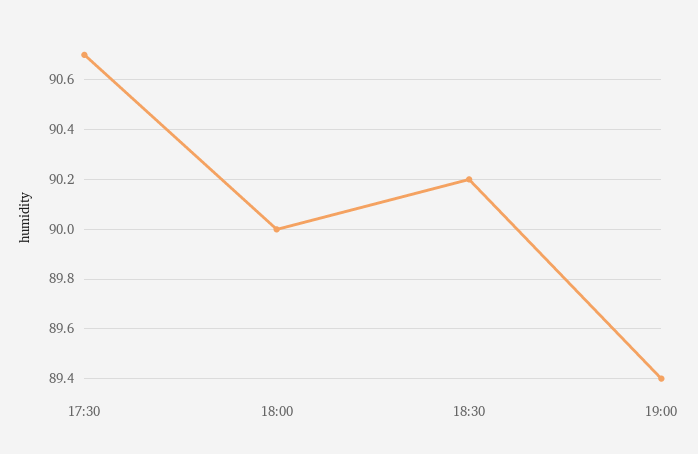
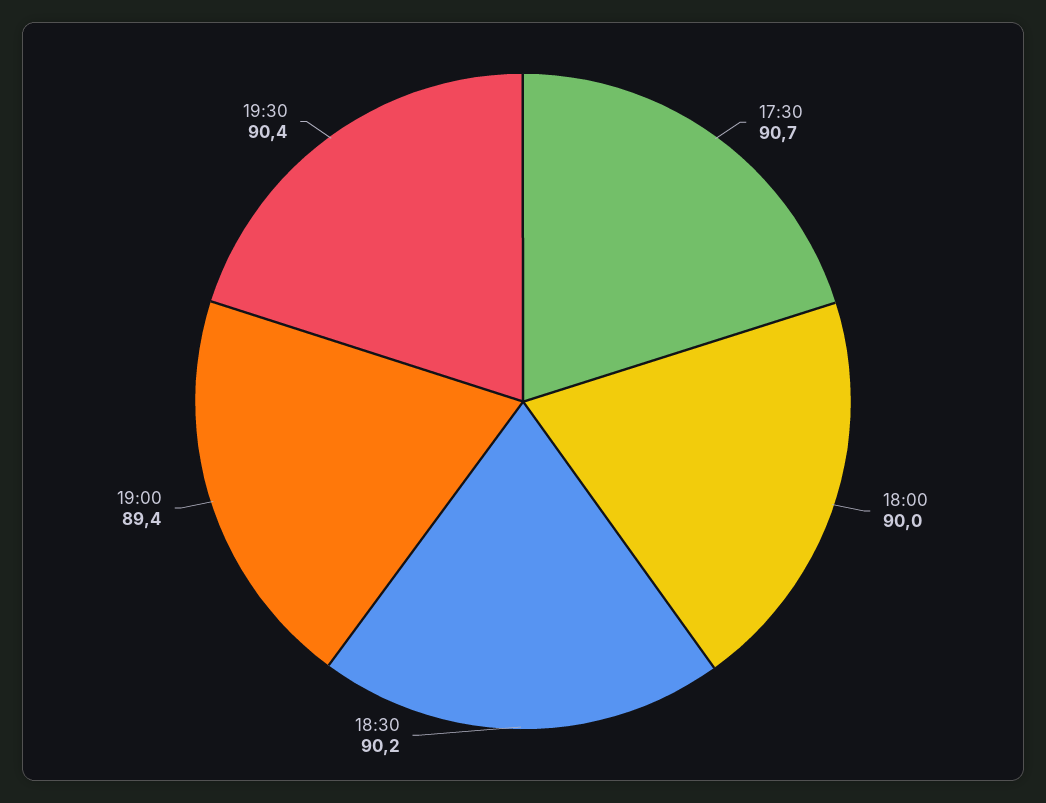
19:30: none -> 90.4

